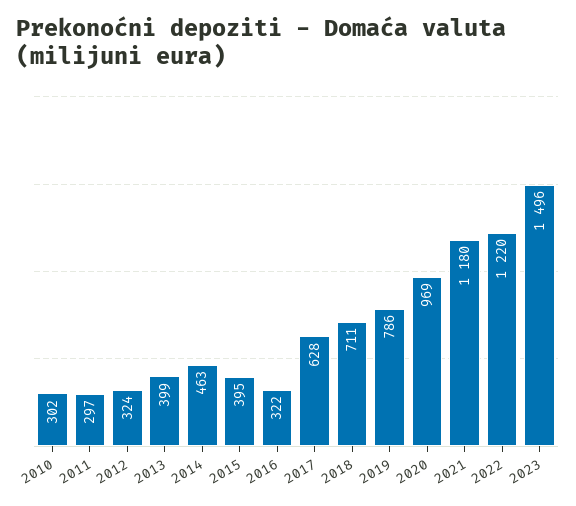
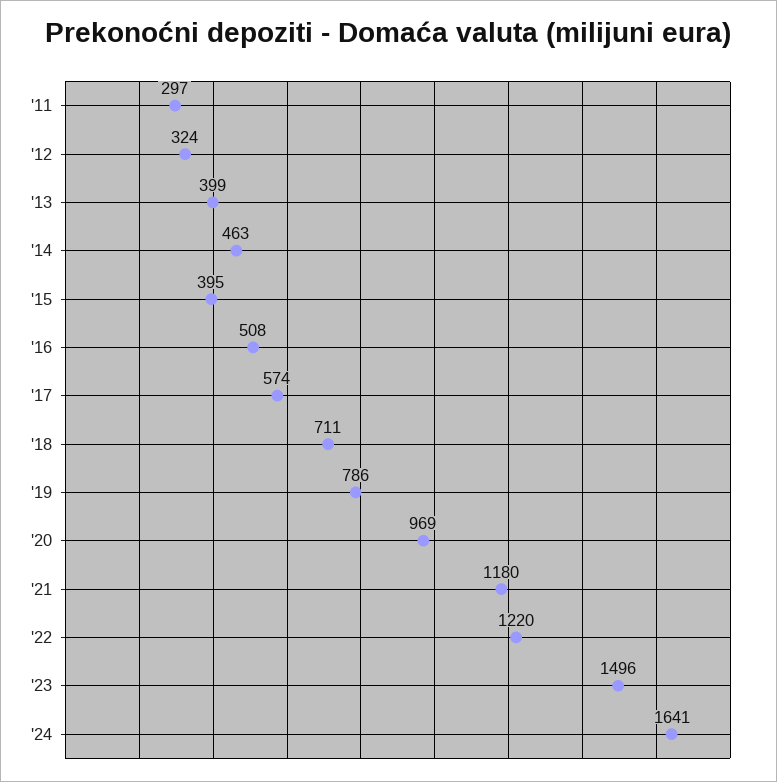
2010: 302 -> none
2016: 322 -> 508
2017: 628 -> 574
'24: none -> 1641

